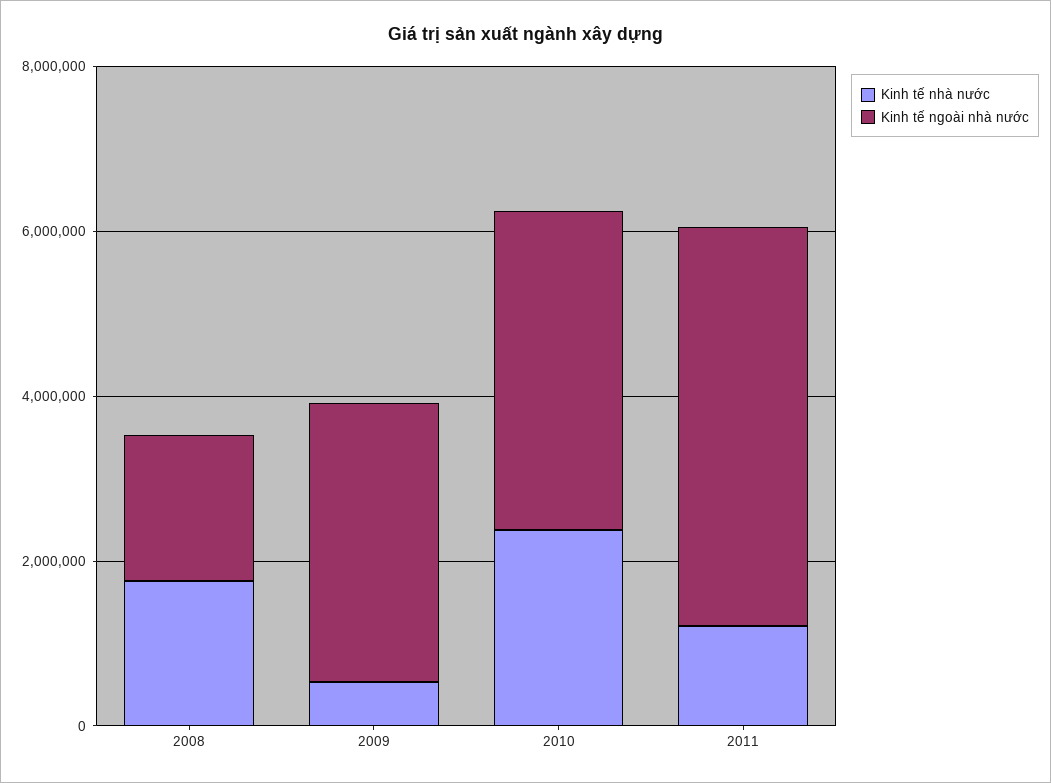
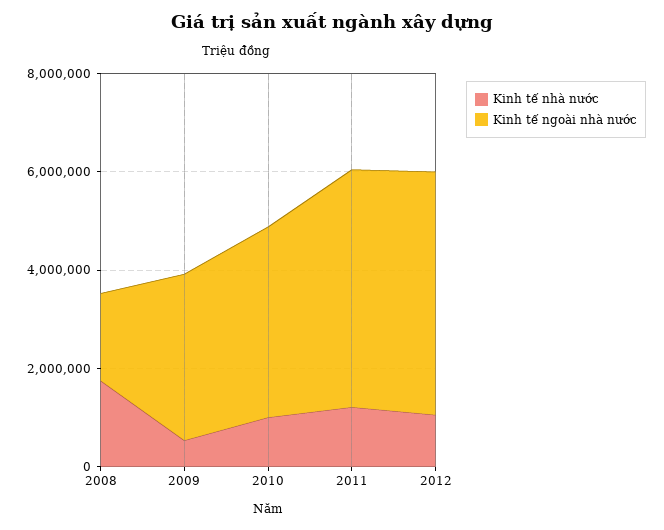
Kinh tế nhà nước, 2010: 2500000 -> 1000000
Kinh tế nhà nước, 2012: none -> 1000000
Kinh tế ngoài nhà nước, 2012: none -> 5000000

